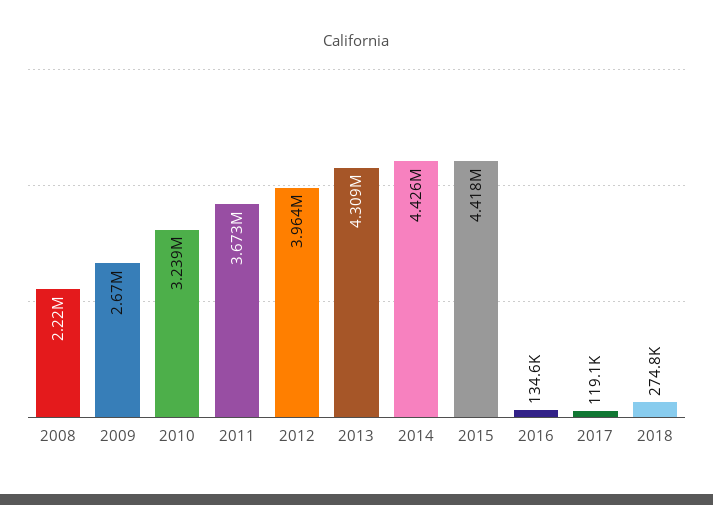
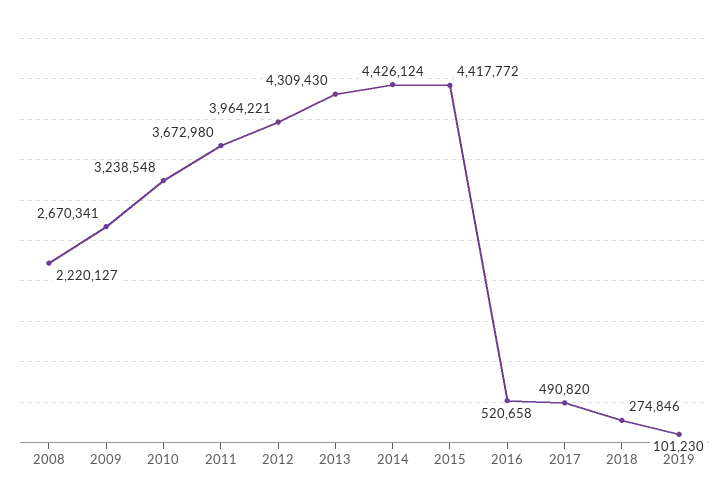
2016: 134600 -> 520658
2017: 119100 -> 490820
2019: none -> 101230

